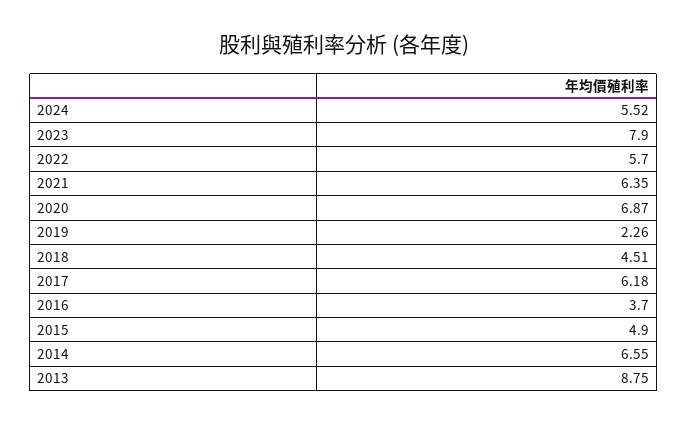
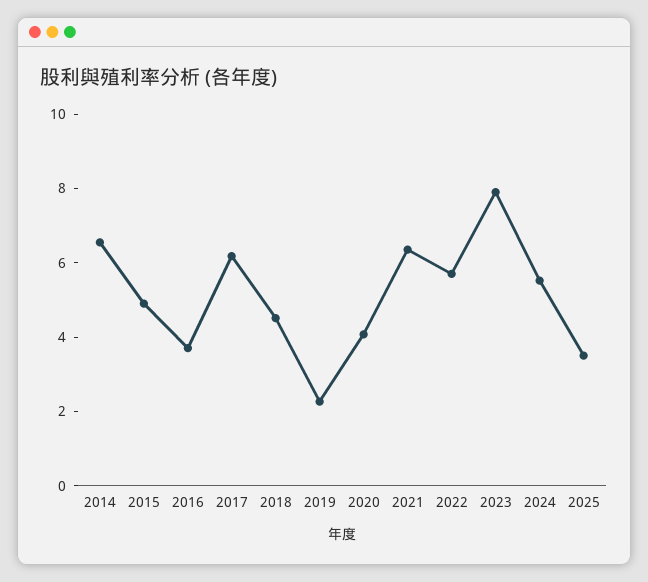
2020: 6.87 -> 4
2013: 8.75 -> none
2025: none -> 3.5

